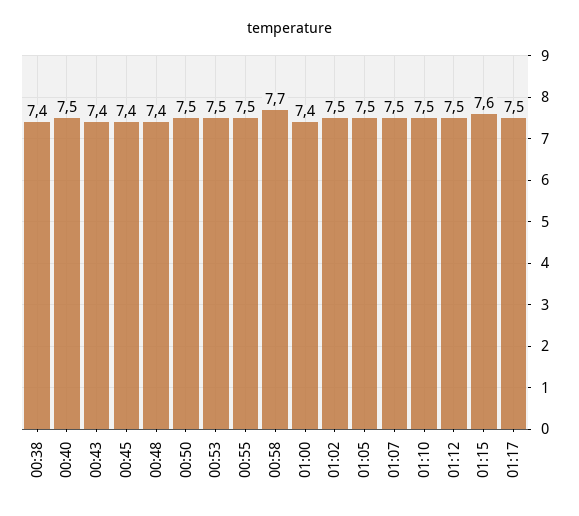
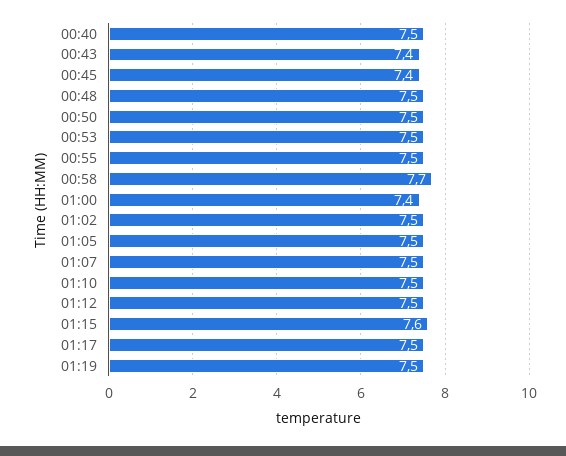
00:38: 7.4 -> none
00:48: 7.4 -> 7.5
01:19: none -> 7.5

